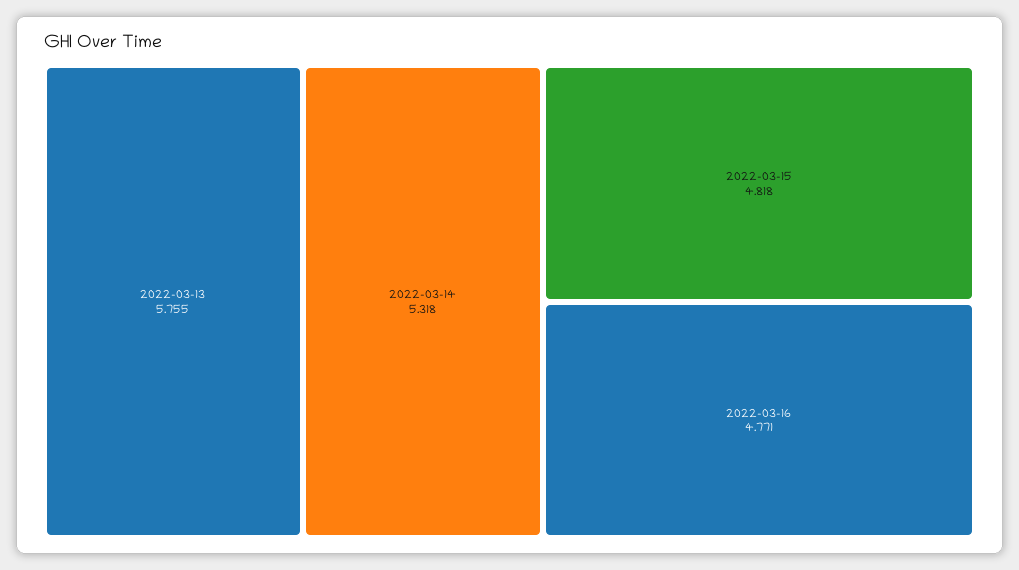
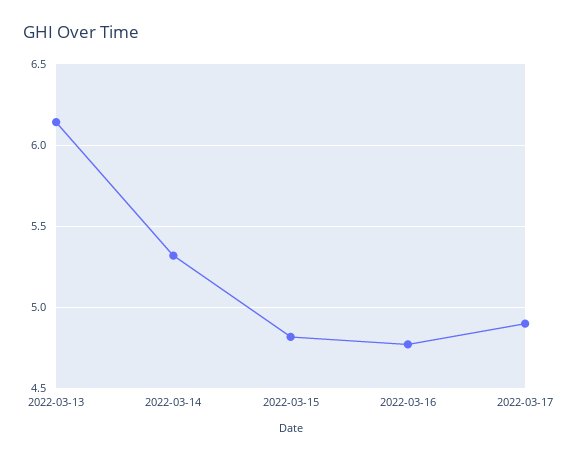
2022-03-13: 5.755 -> 6.15
2022-03-17: none -> 4.9

